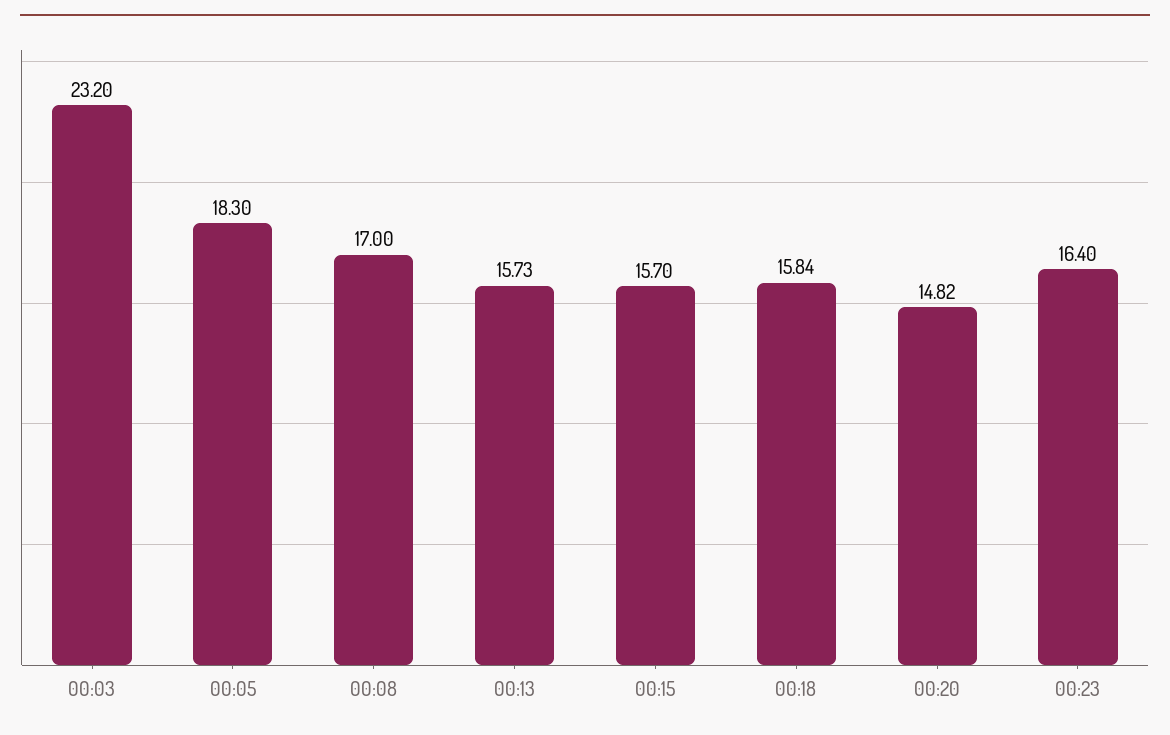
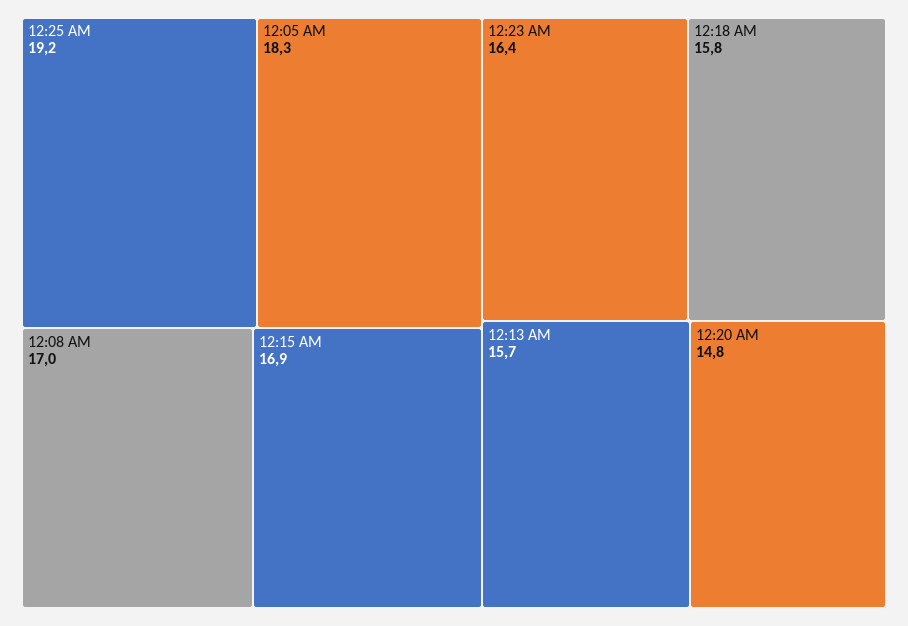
00:03: 23.2 -> none
00:15: 15.7 -> 16.9
12:25 AM: none -> 19.2

